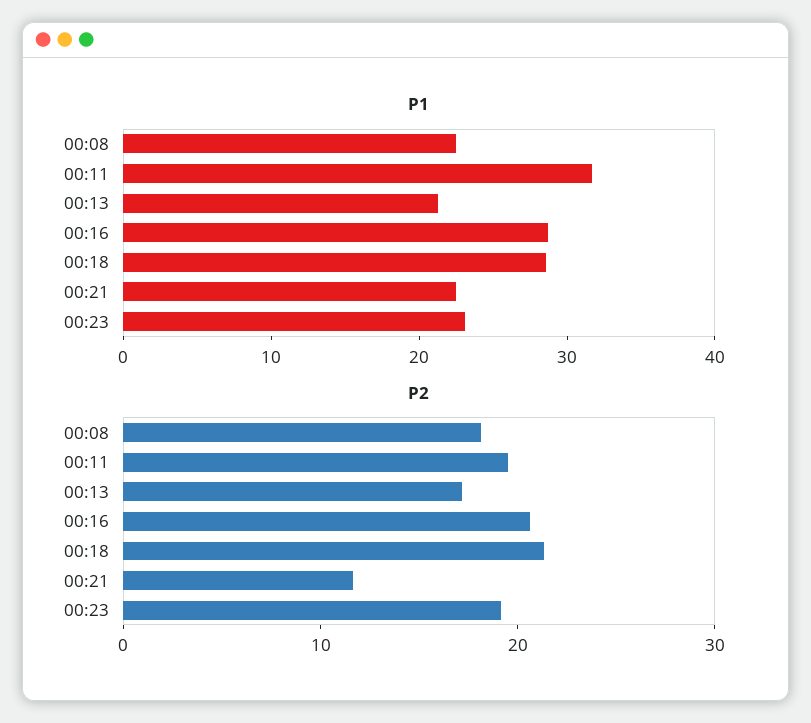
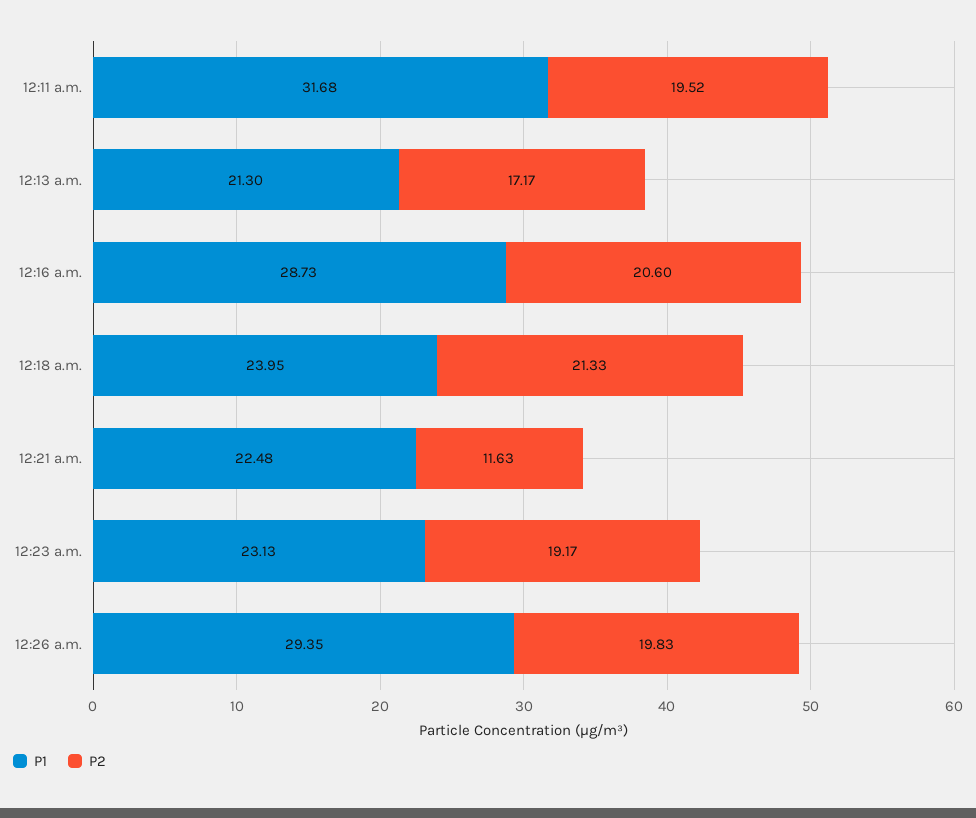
P1, 00:08: 22 -> none
P1, 00:18: 28 -> 23.95
P2, 00:08: 18 -> none
P1, 12:26 a.m.: none -> 29.35
P2, 12:26 a.m.: none -> 19.83

